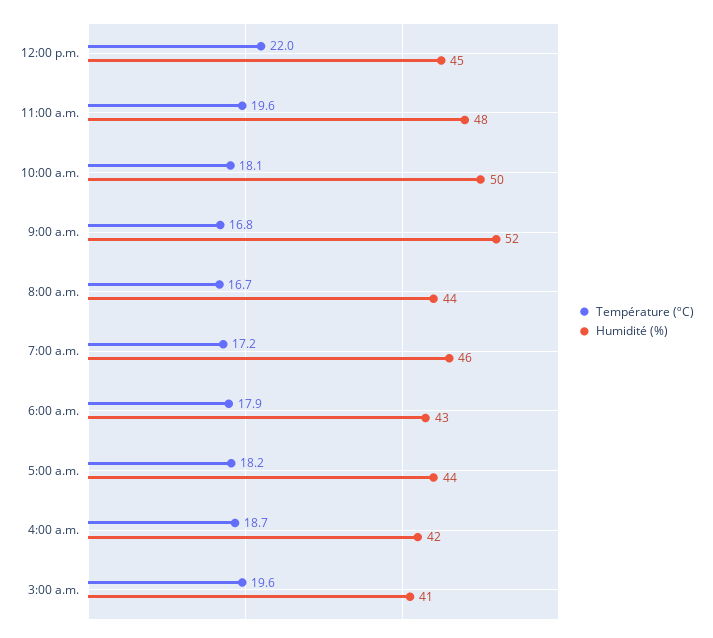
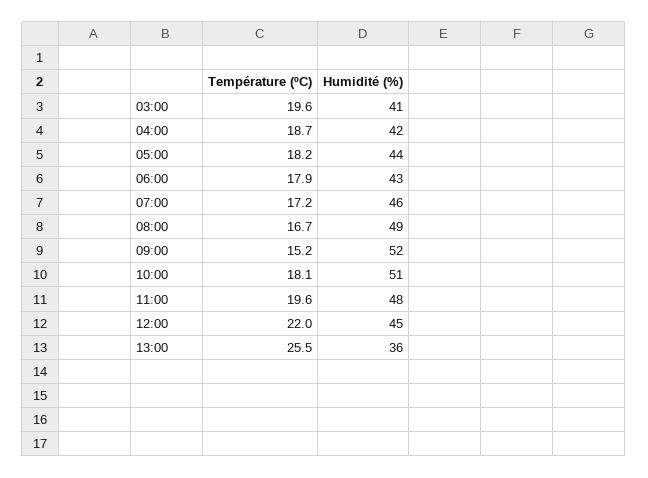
Humidité (%), 10:00 a.m.: 50 -> 51
Température (ºC), 9:00 a.m.: 16.8 -> 15.2
Humidité (%), 8:00 a.m.: 44 -> 49
Température (ºC), 13:00: none -> 25.5
Humidité (%), 13:00: none -> 36

